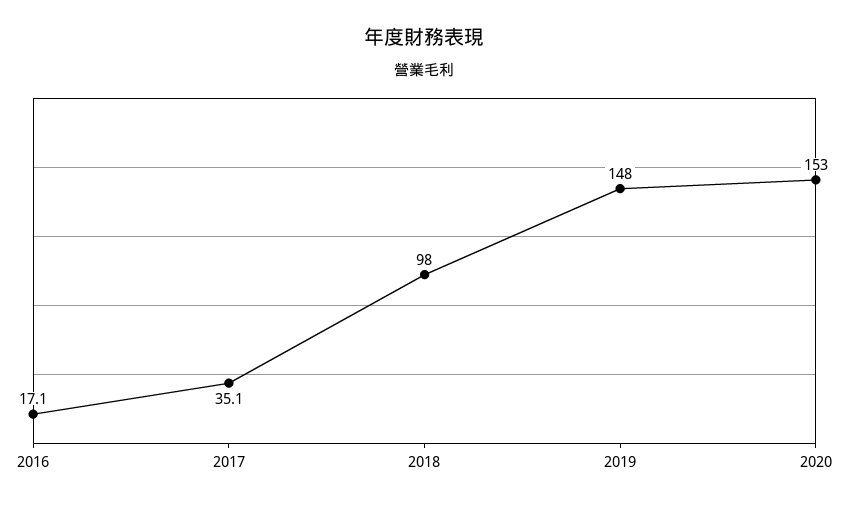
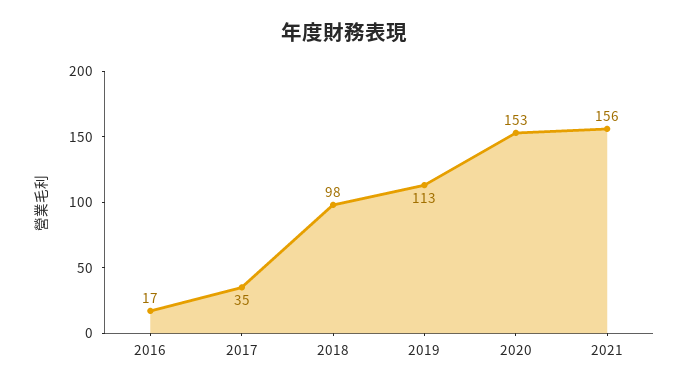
2019: 148 -> 113
2021: none -> 156

